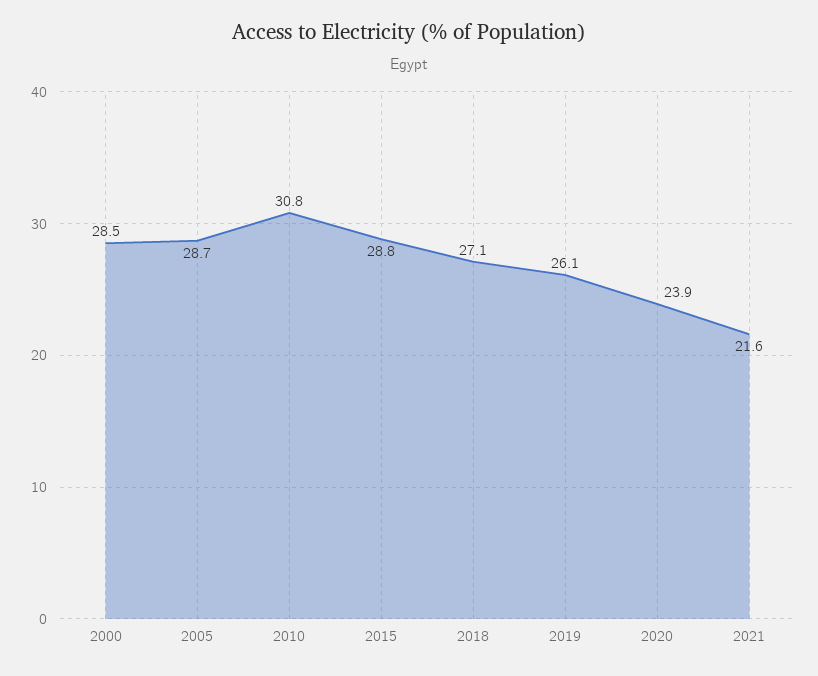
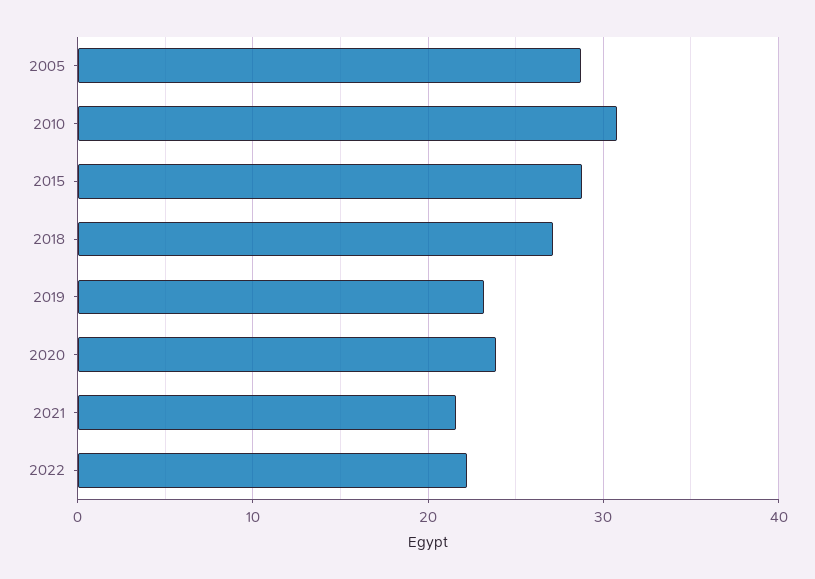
2000: 28.5 -> none
2019: 26.1 -> 23
2022: none -> 22

